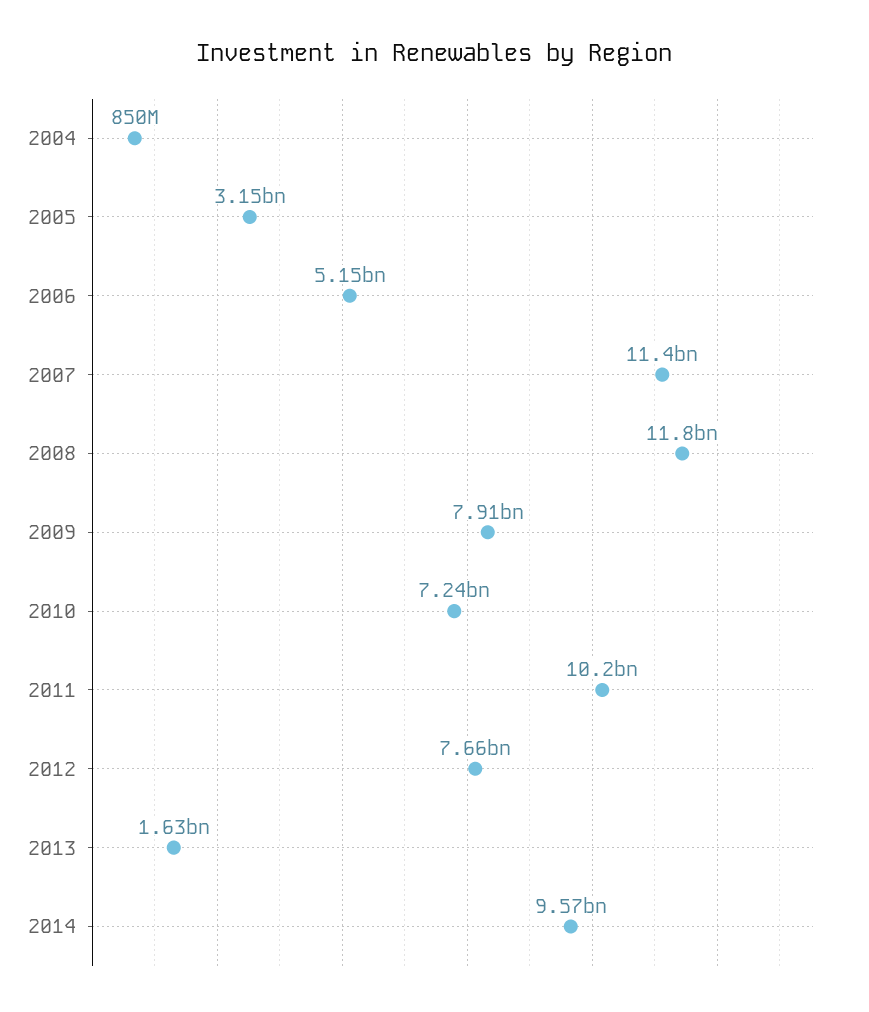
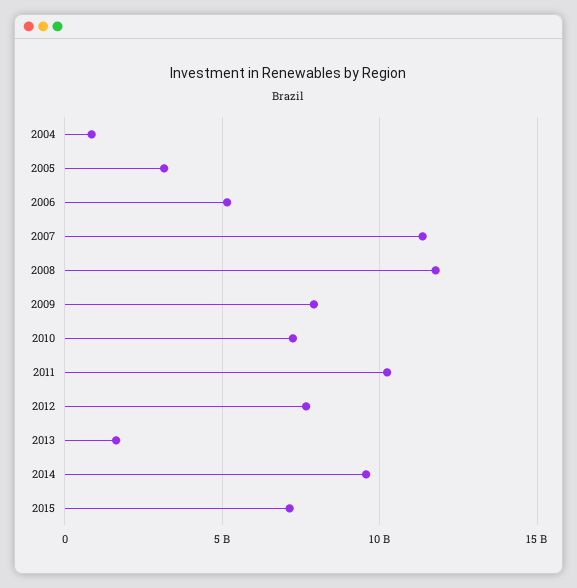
2015: none -> 7000000000

